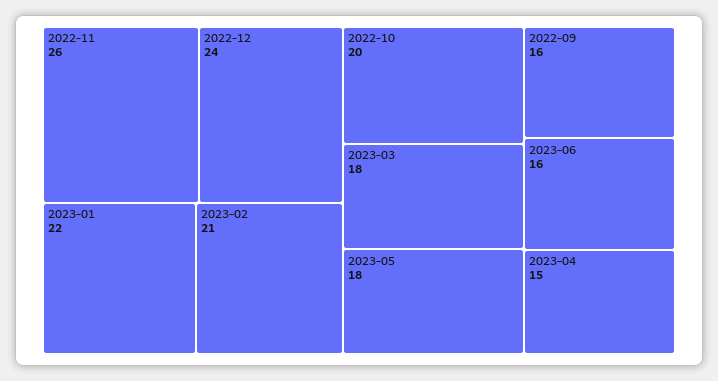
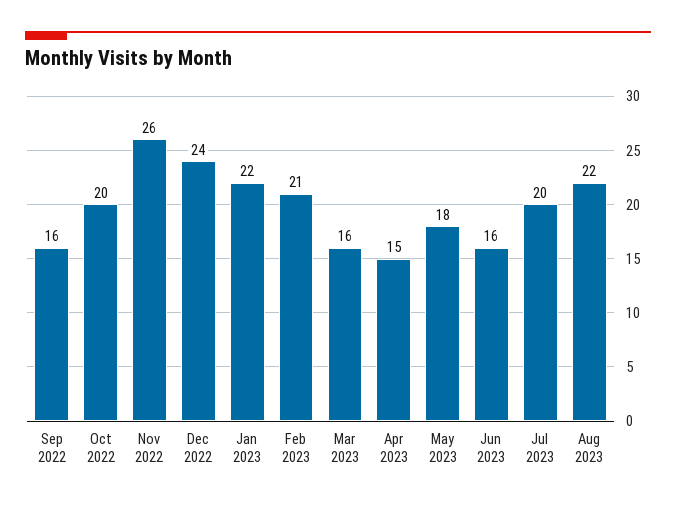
2023-03: 18 -> 16
Jul 2023: none -> 20
Aug 2023: none -> 22

